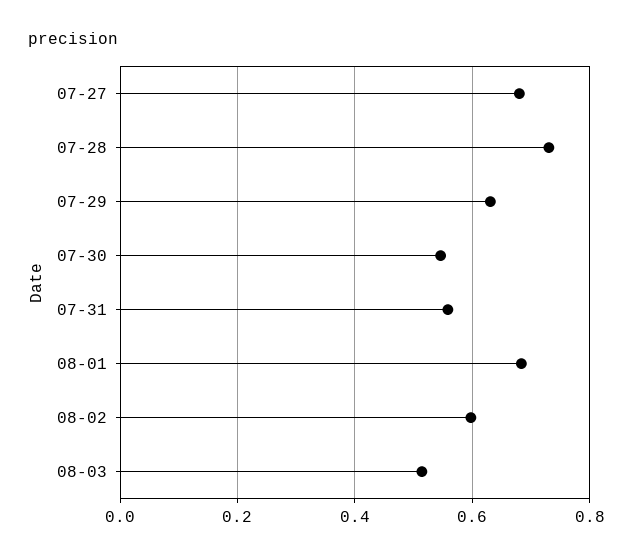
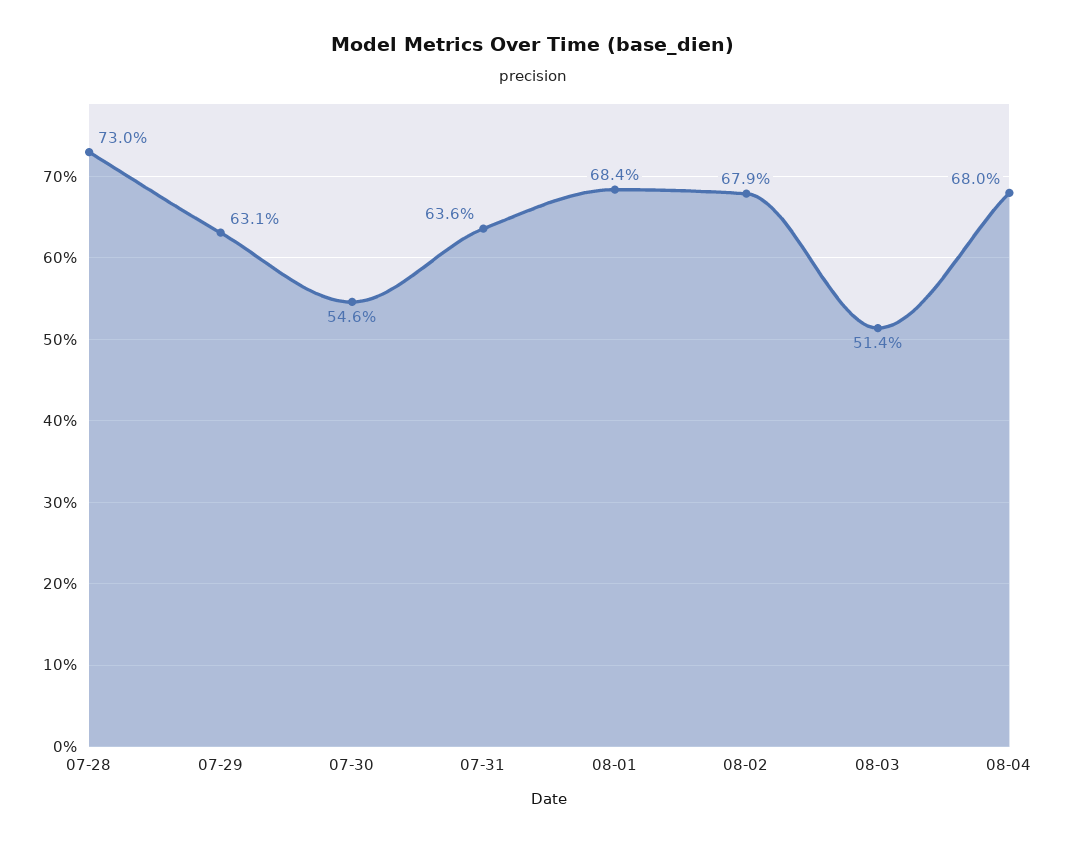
07-27: 0.68 -> none
07-31: 0.56 -> 0.636
08-02: 0.6 -> 0.679
08-04: none -> 0.68

